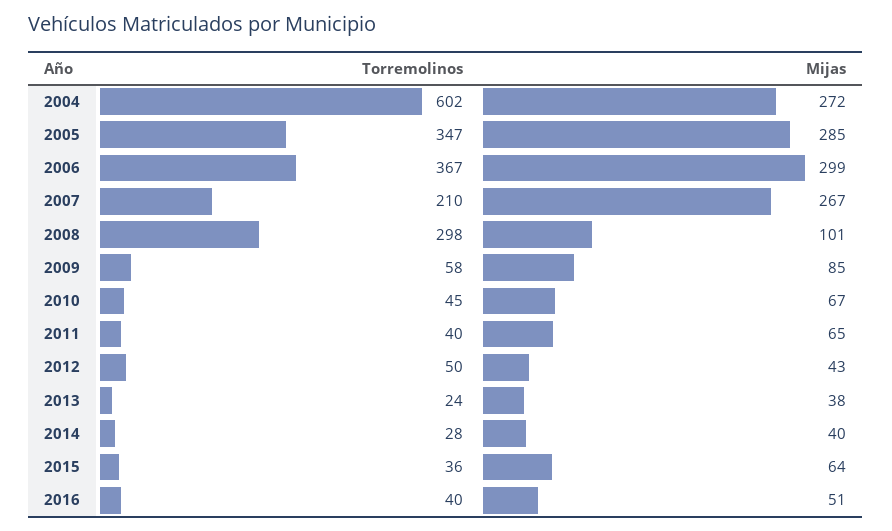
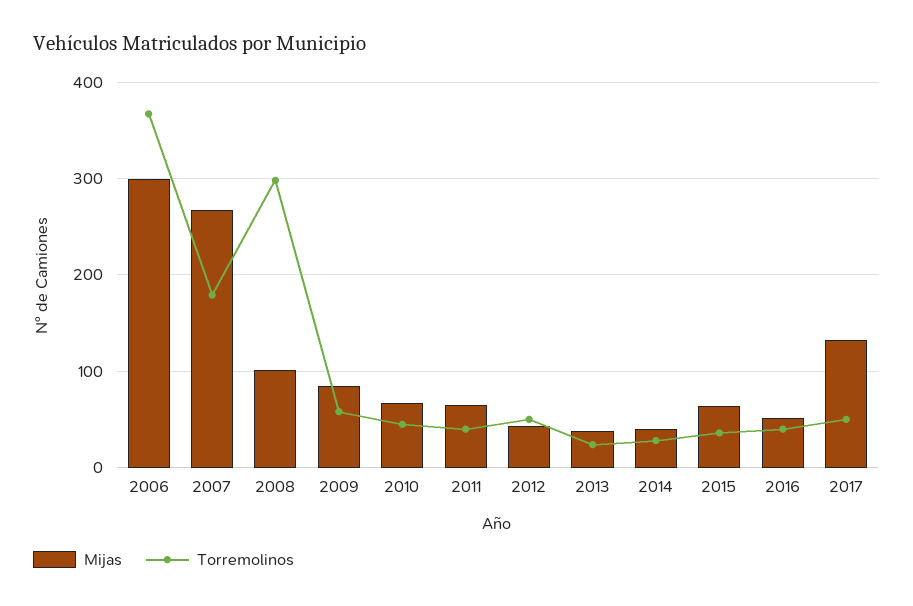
Torremolinos, 2004: 602 -> none
Mijas, 2004: 272 -> none
Torremolinos, 2005: 347 -> none
Mijas, 2005: 285 -> none
Torremolinos, 2007: 210 -> 180
Mijas, 2017: none -> 130
Torremolinos, 2017: none -> 50

